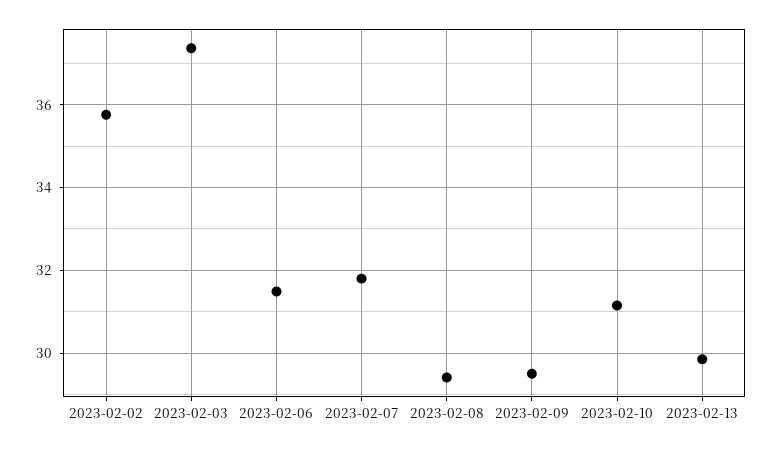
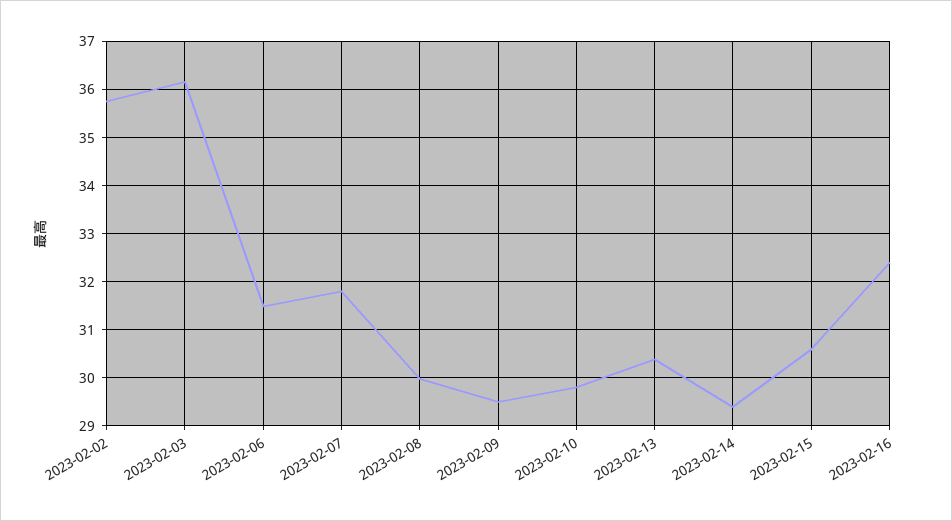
2023-02-03: 37.4 -> 36.2
2023-02-08: 29.4 -> 30
2023-02-10: 31.2 -> 29.8
2023-02-13: 29.8 -> 30.4
2023-02-14: none -> 29.4
2023-02-15: none -> 30.6
2023-02-16: none -> 32.4

